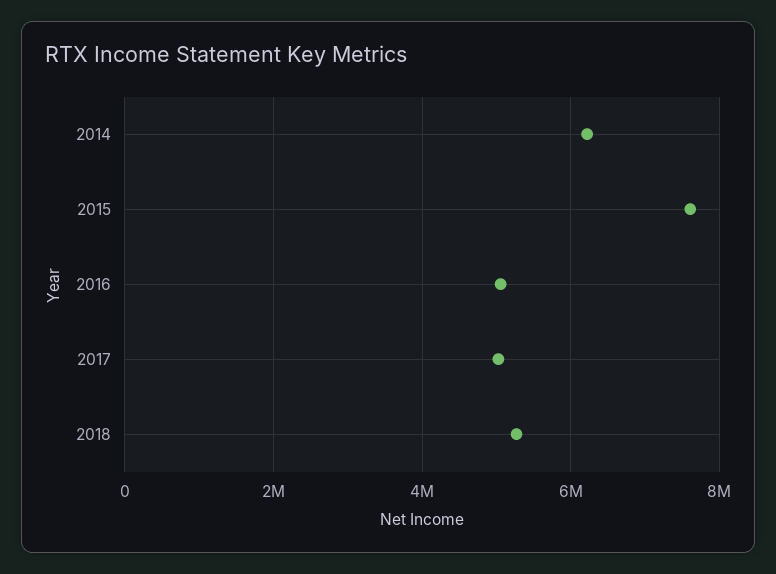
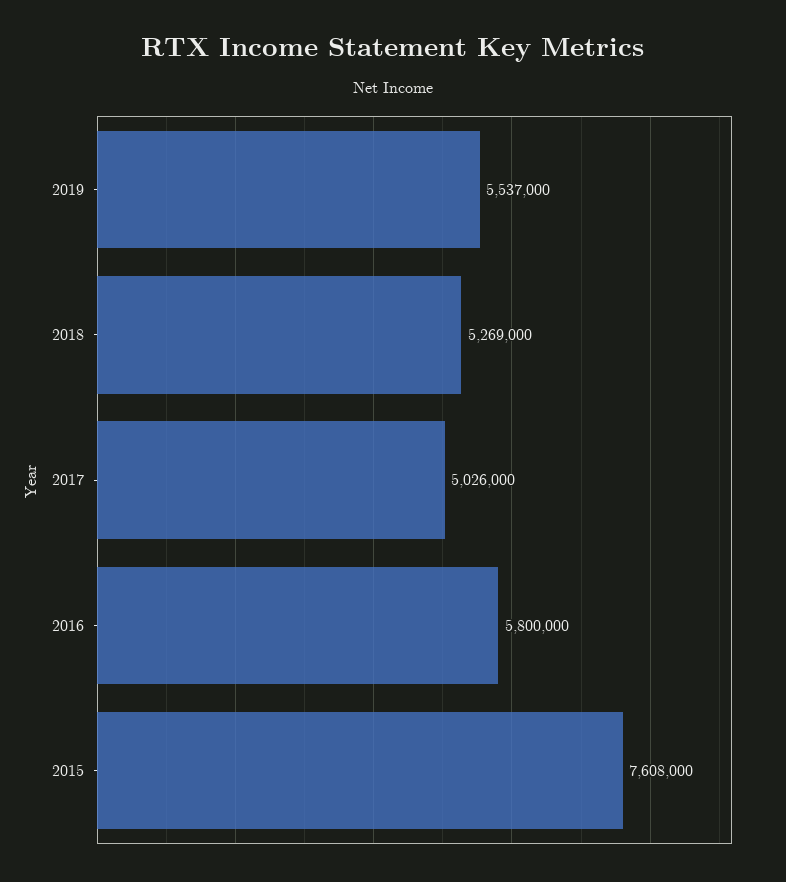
2014: 6200000 -> none
2016: 5000000 -> 5800000
2019: none -> 5537000

